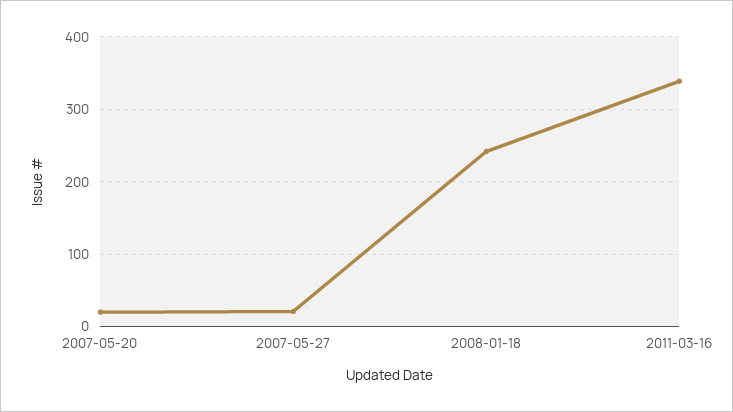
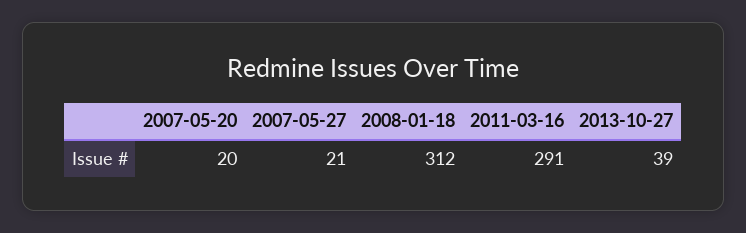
2008-01-18: 240 -> 312
2011-03-16: 340 -> 291
2013-10-27: none -> 39

